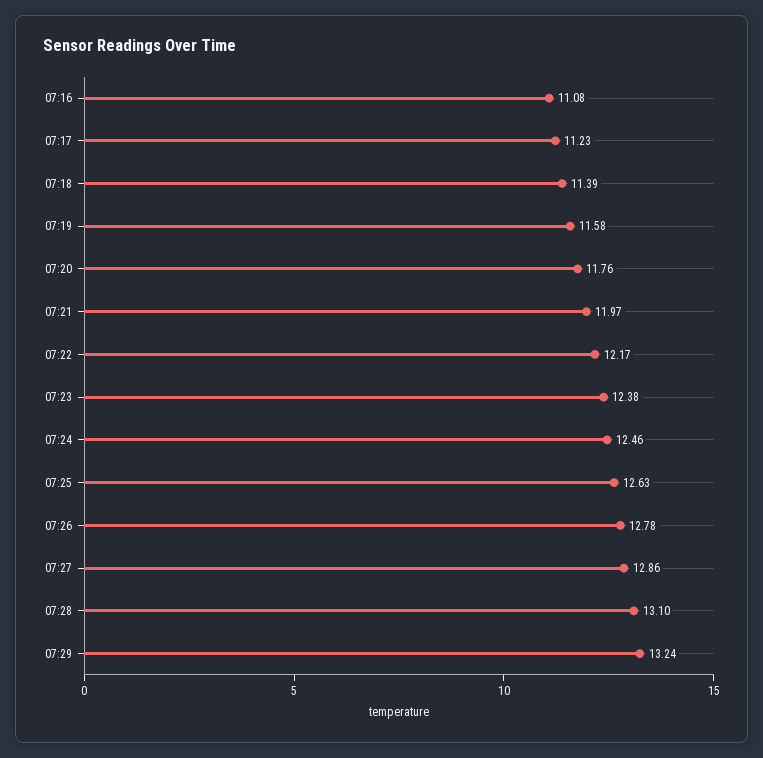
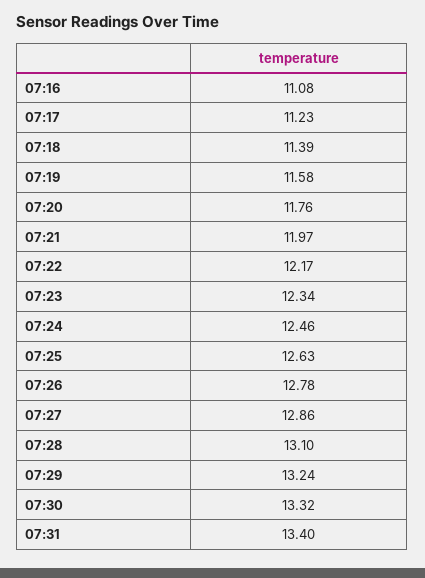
07:23: 12.38 -> 12.34
07:30: none -> 13.32
07:31: none -> 13.4

